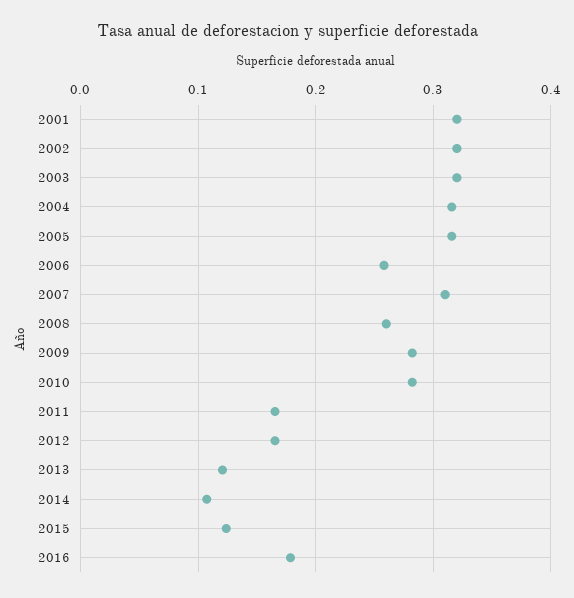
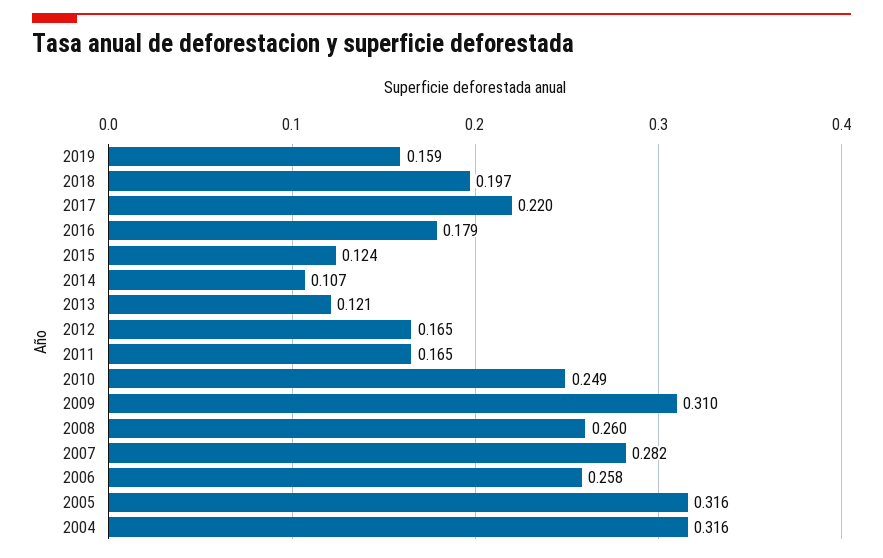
2001: 0.32 -> none
2002: 0.32 -> none
2003: 0.32 -> none
2007: 0.31 -> 0.282
2009: 0.28 -> 0.31
2010: 0.28 -> 0.249
2019: none -> 0.159
2018: none -> 0.197
2017: none -> 0.22

